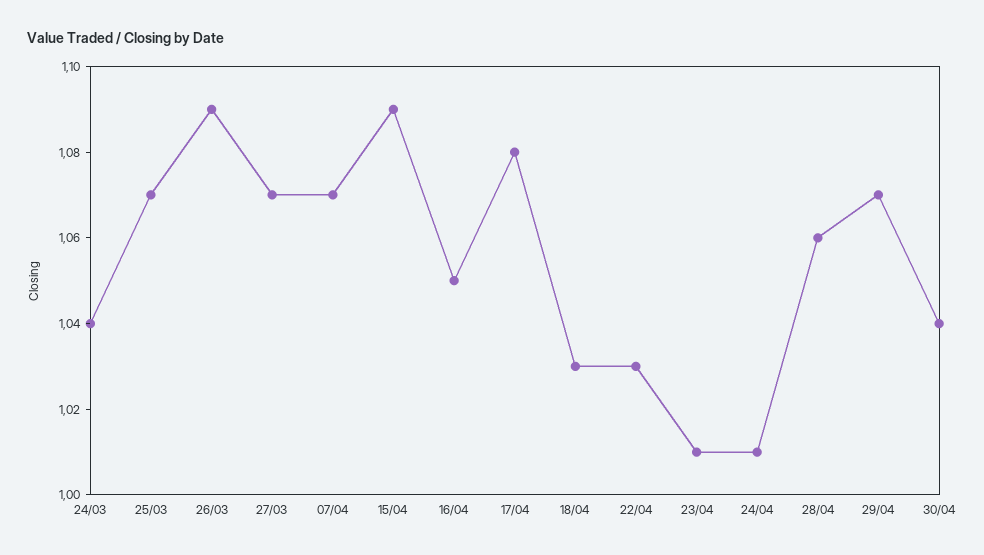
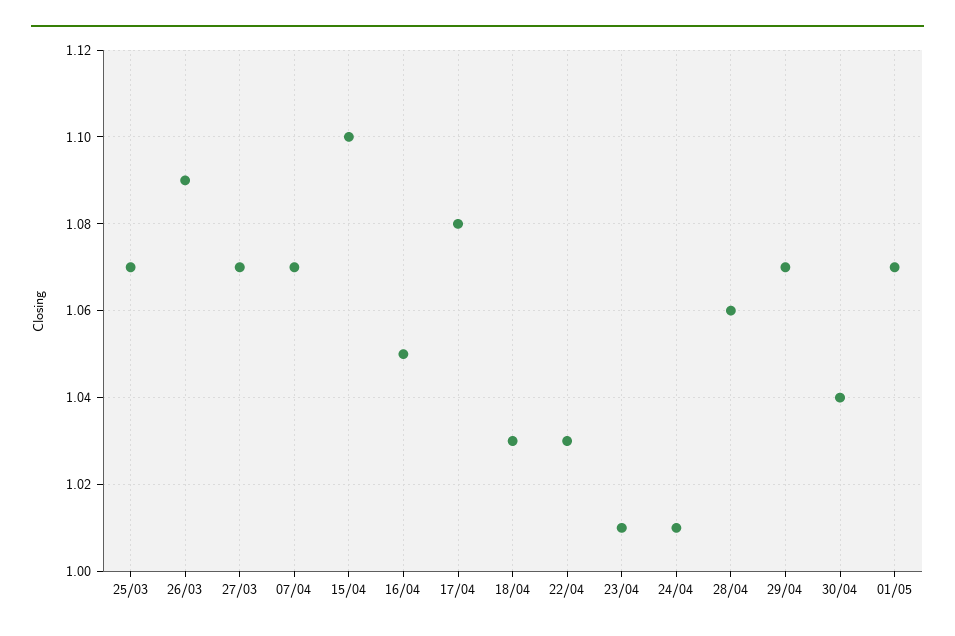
24/03: 1.04 -> none
15/04: 1.09 -> 1.1
01/05: none -> 1.07

